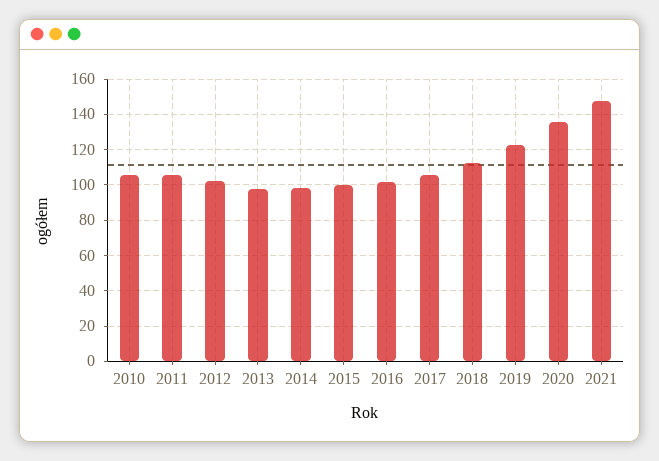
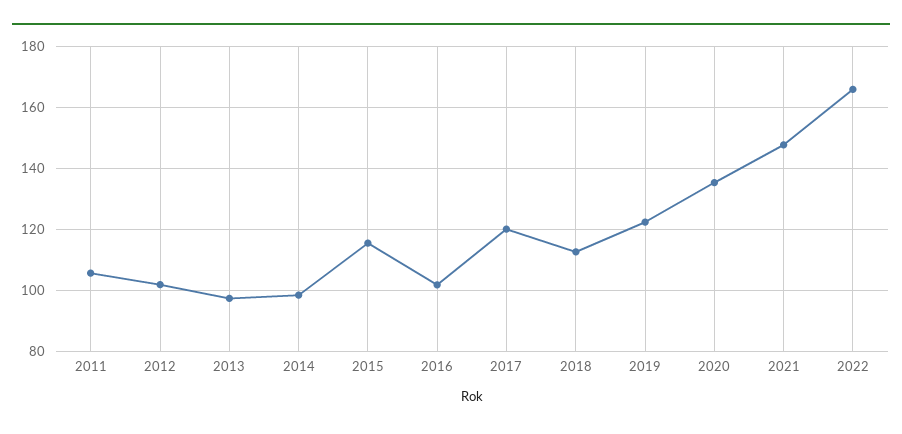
2010: 105 -> none
2015: 100 -> 116
2017: 105 -> 120
2022: none -> 166

